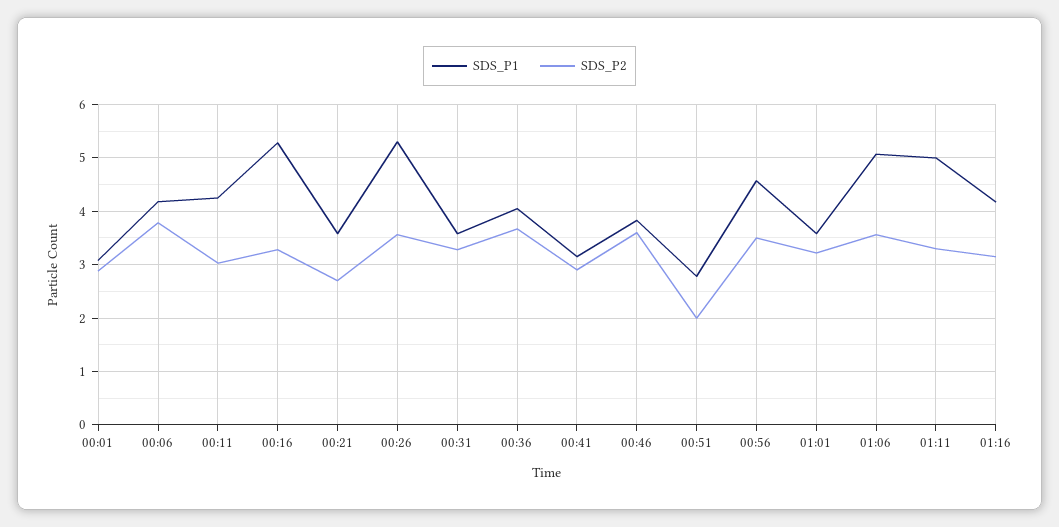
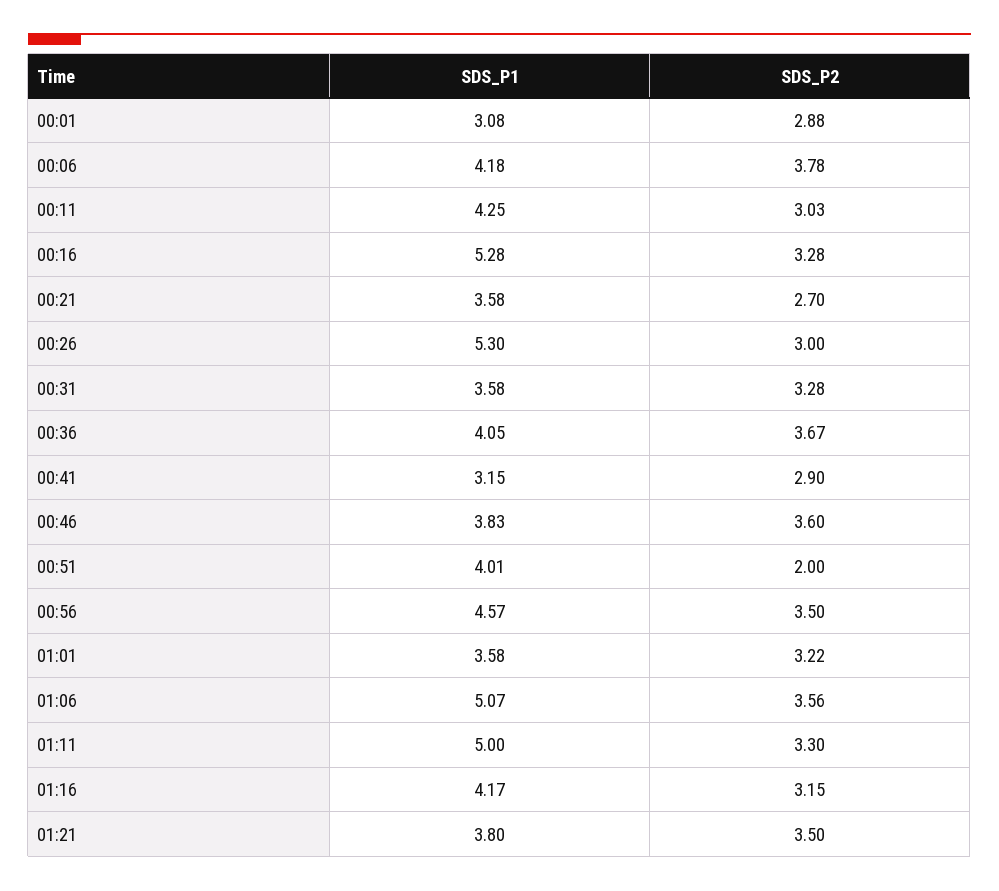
SDS_P2, 00:26: 3.6 -> 3
SDS_P1, 00:51: 2.8 -> 4.01
SDS_P1, 01:21: none -> 3.8
SDS_P2, 01:21: none -> 3.5

